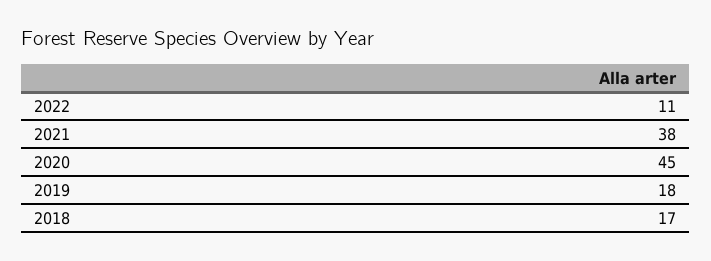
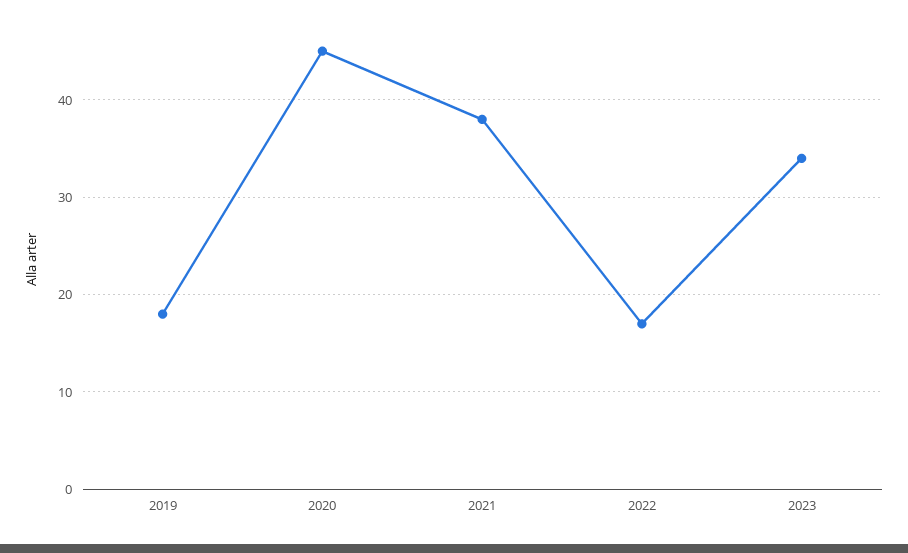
2022: 11 -> 17
2018: 17 -> none
2023: none -> 34

